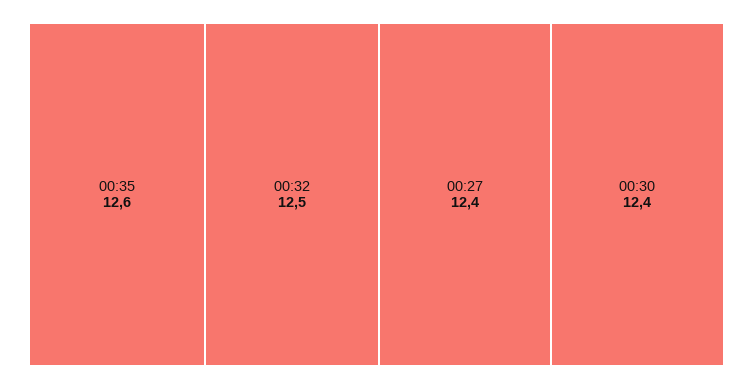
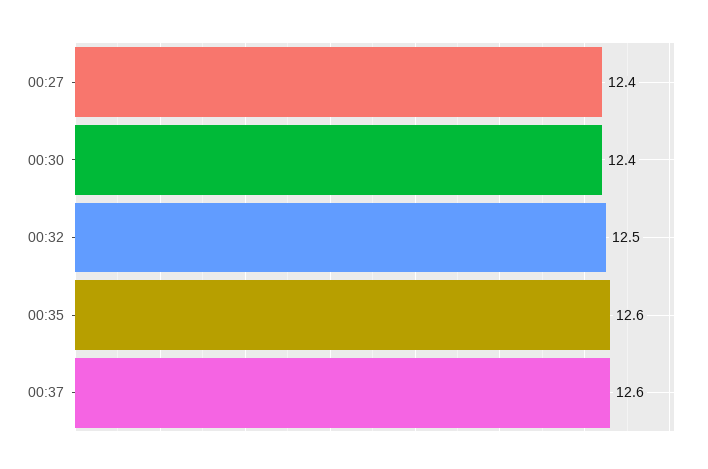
00:37: none -> 12.6

